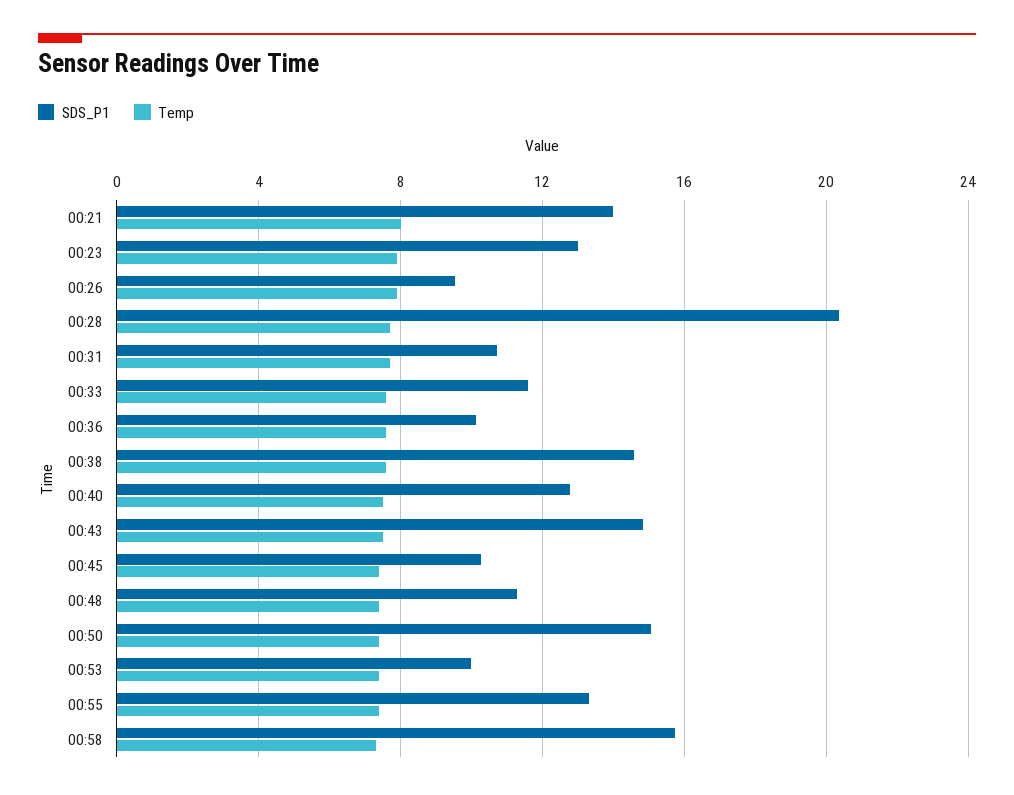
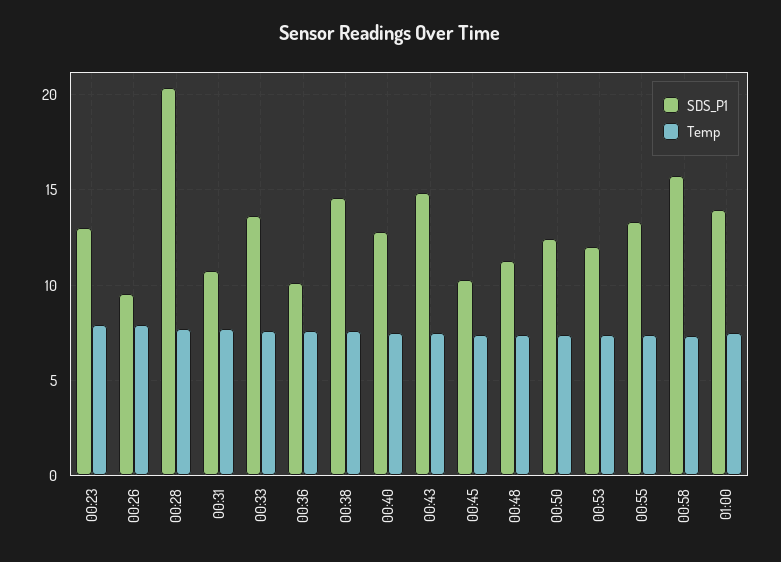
SDS_P1, 00:21: 14 -> none
Temp, 00:21: 8 -> none
SDS_P1, 00:33: 11.5 -> 13.5
SDS_P1, 00:50: 15 -> 12.5
SDS_P1, 00:53: 10 -> 12
SDS_P1, 01:00: none -> 14
Temp, 01:00: none -> 7.5

